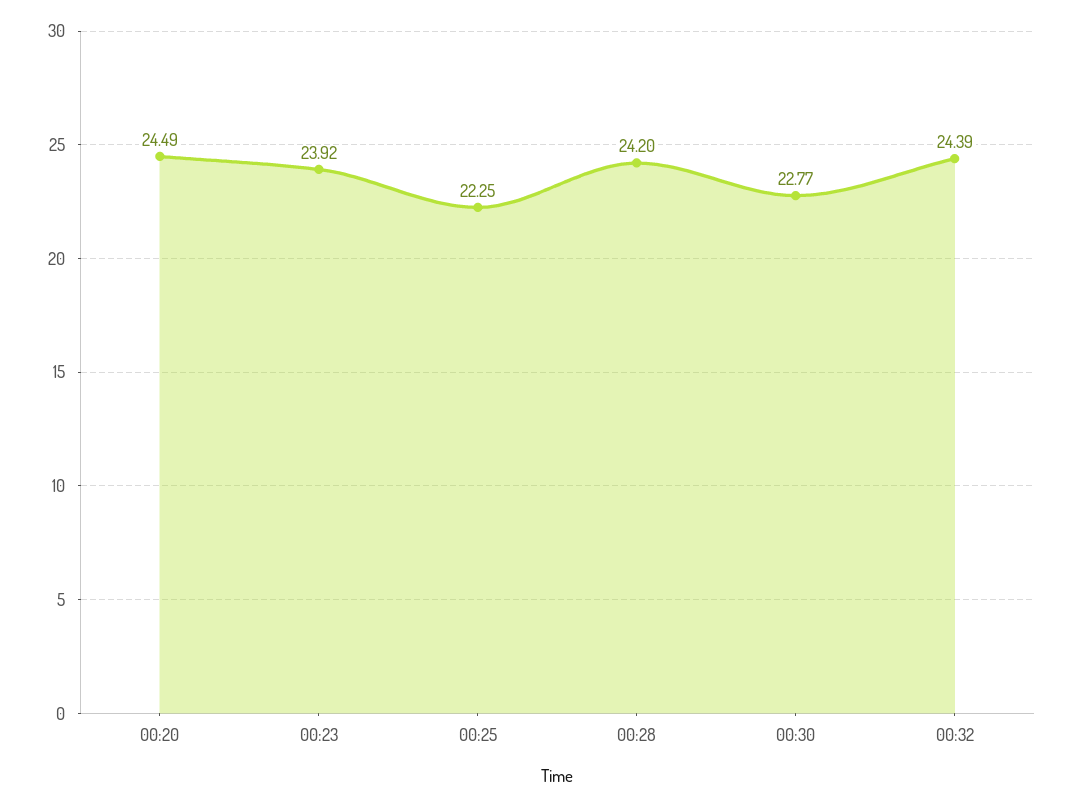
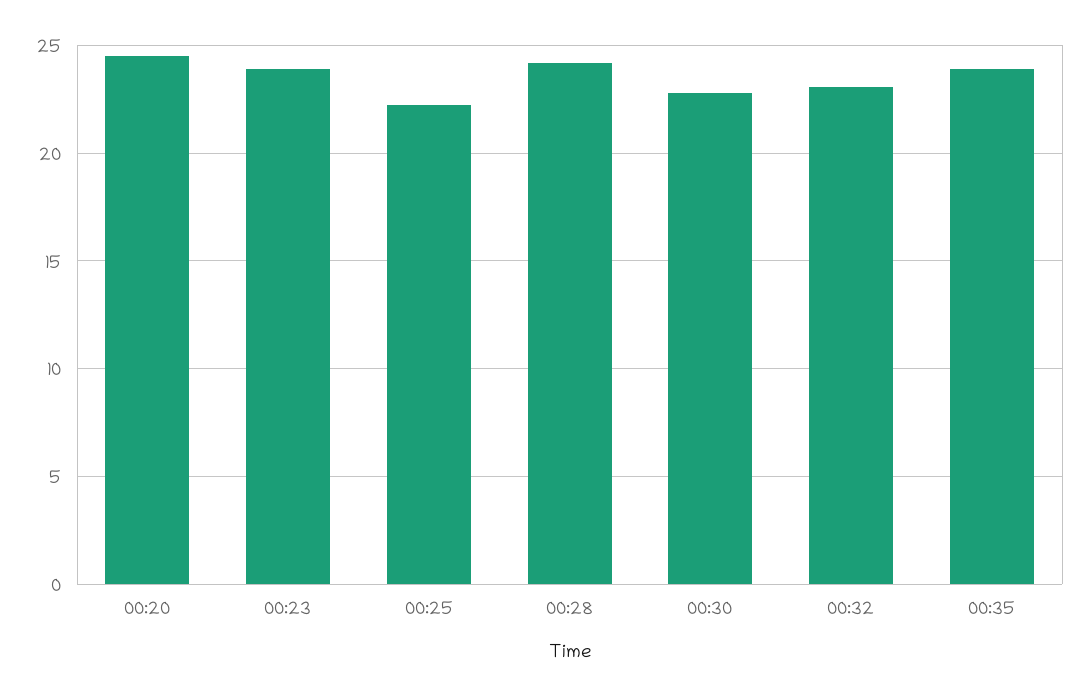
00:32: 24.39 -> 23
00:35: none -> 24

